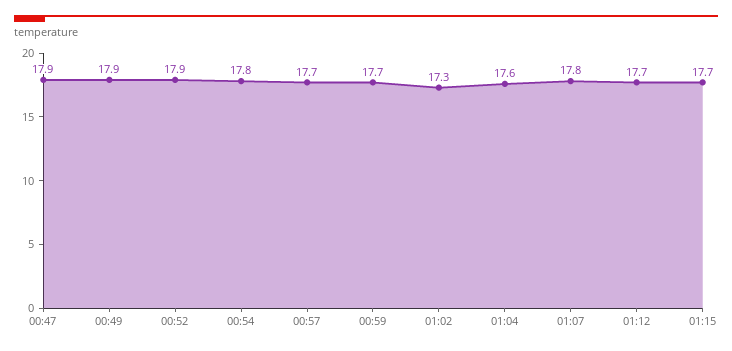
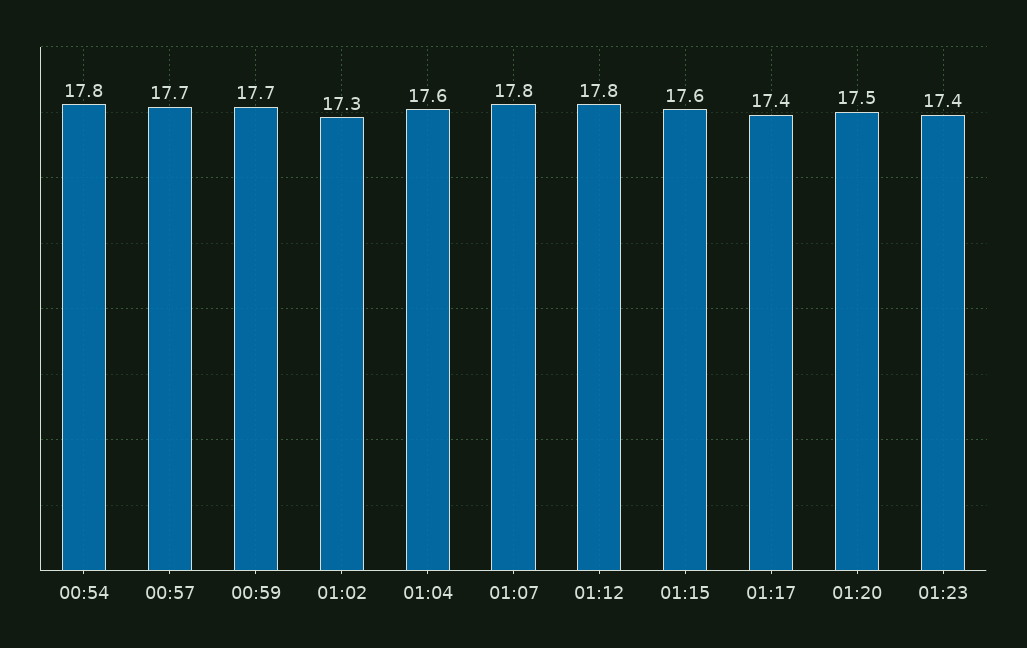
00:47: 17.9 -> none
00:49: 17.9 -> none
00:52: 17.9 -> none
01:12: 17.7 -> 17.8
01:15: 17.7 -> 17.6
01:17: none -> 17.4
01:20: none -> 17.5
01:23: none -> 17.4

